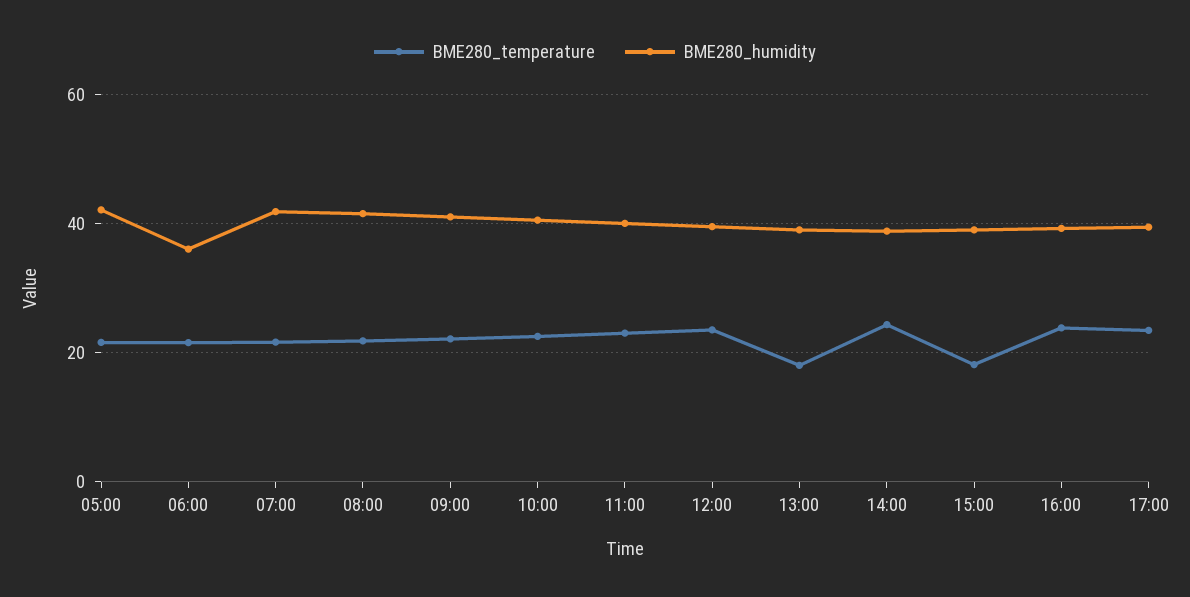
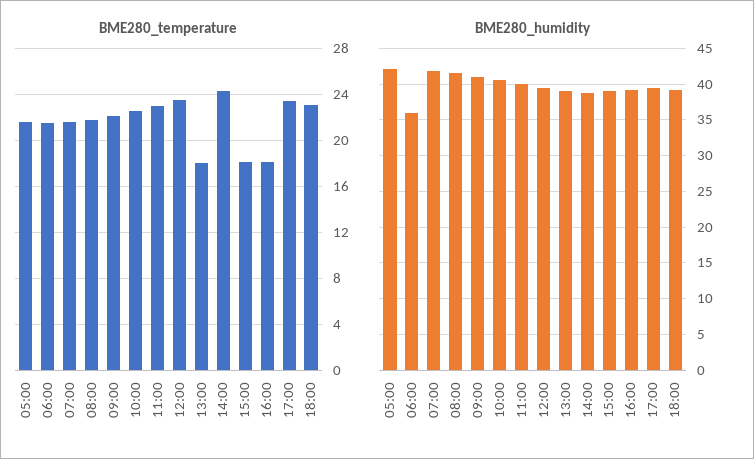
BME280_temperature, 16:00: 24 -> 18
BME280_temperature, 18:00: none -> 23
BME280_humidity, 18:00: none -> 39

